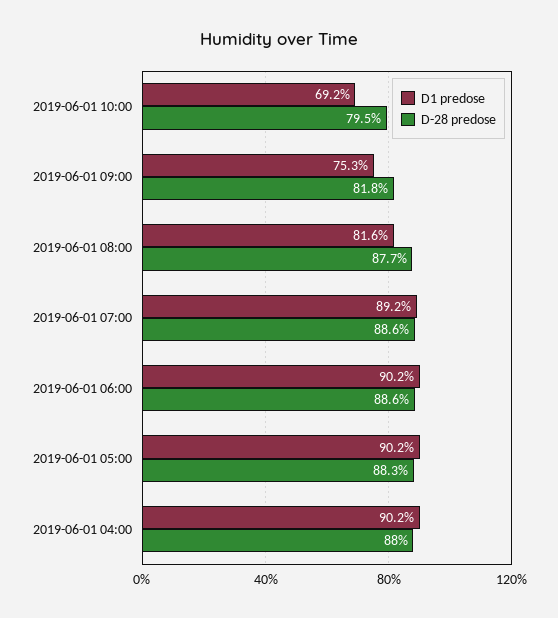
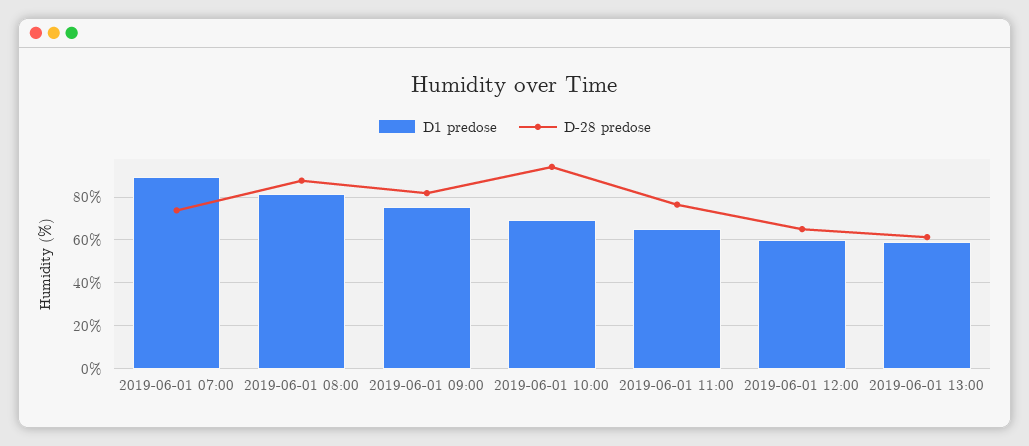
D-28 predose, 2019-06-01 10:00: 79.5 -> 95
D-28 predose, 2019-06-01 07:00: 88.6 -> 75
D1 predose, 2019-06-01 06:00: 90.2 -> none
D-28 predose, 2019-06-01 06:00: 88.6 -> none
D1 predose, 2019-06-01 05:00: 90.2 -> none
D-28 predose, 2019-06-01 05:00: 88.3 -> none
D1 predose, 2019-06-01 04:00: 90.2 -> none
D-28 predose, 2019-06-01 04:00: 88 -> none
D1 predose, 2019-06-01 11:00: none -> 65
D-28 predose, 2019-06-01 11:00: none -> 75
D1 predose, 2019-06-01 12:00: none -> 60
D-28 predose, 2019-06-01 12:00: none -> 65
D1 predose, 2019-06-01 13:00: none -> 60
D-28 predose, 2019-06-01 13:00: none -> 60

